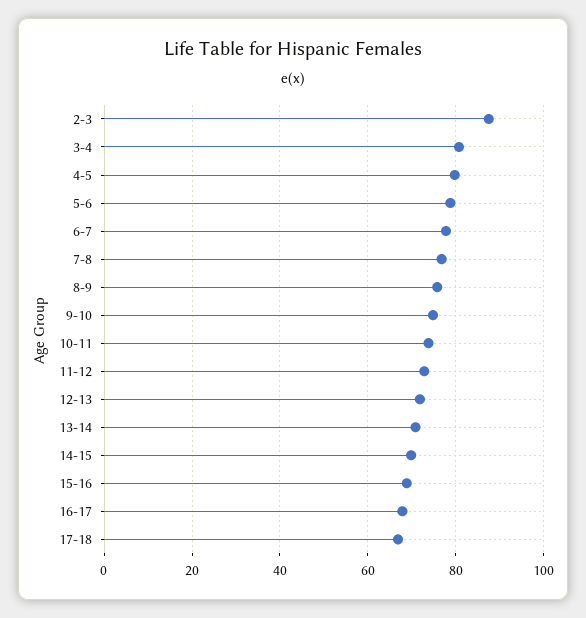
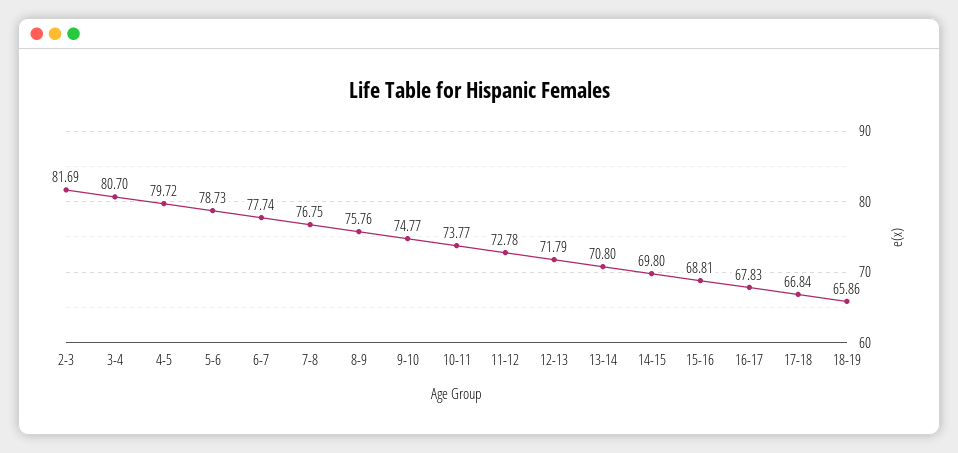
2-3: 88 -> 81.69
18-19: none -> 65.86

